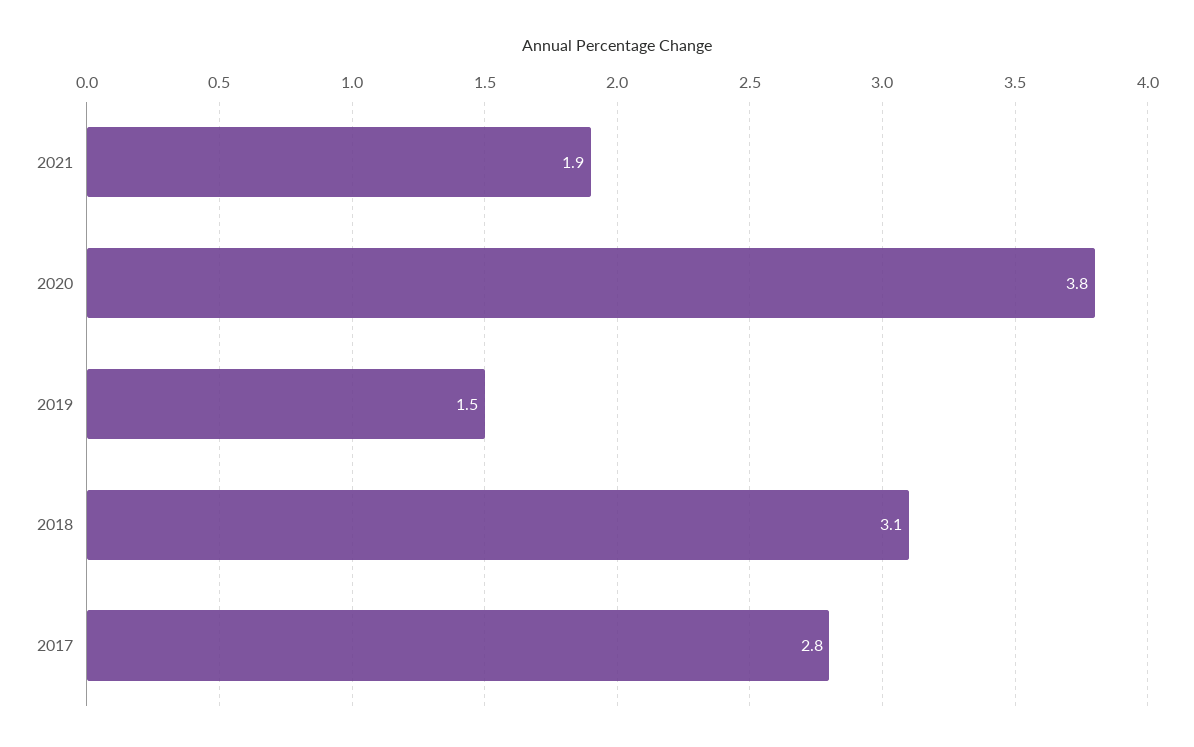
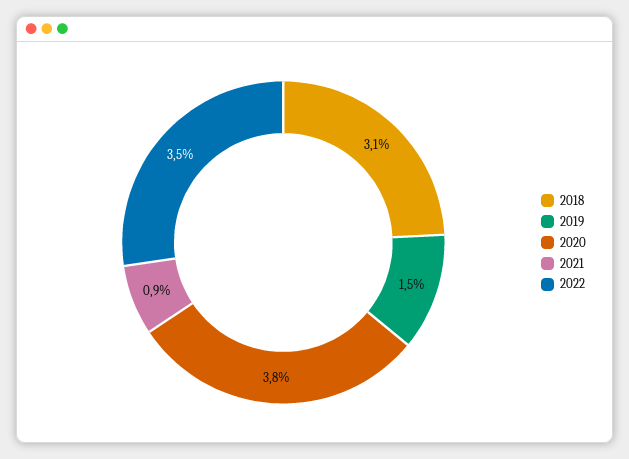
2021: 1.9 -> 0.9
2017: 2.8 -> none
2022: none -> 3.5

